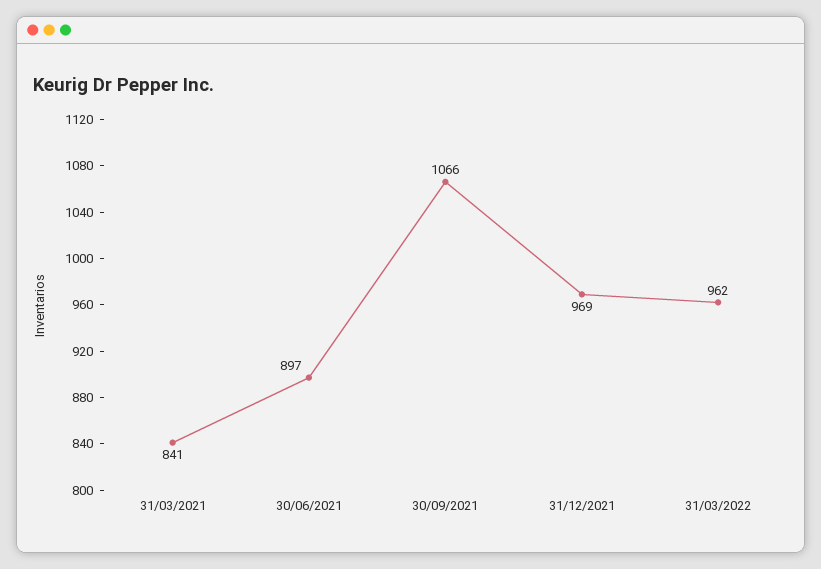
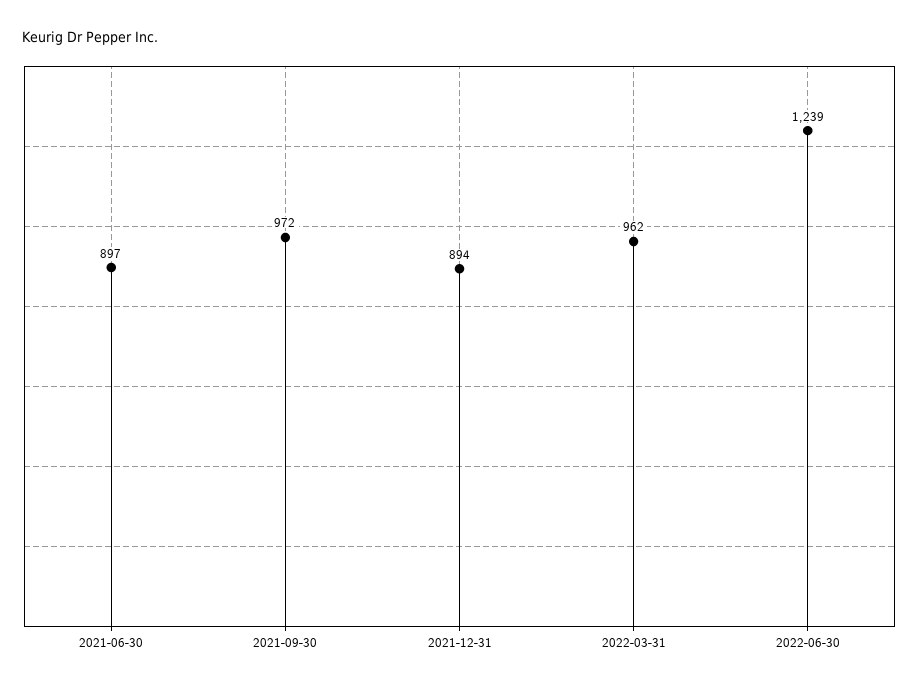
31/03/2021: 841 -> none
30/09/2021: 1066 -> 972
31/12/2021: 969 -> 894
2022-06-30: none -> 1239

